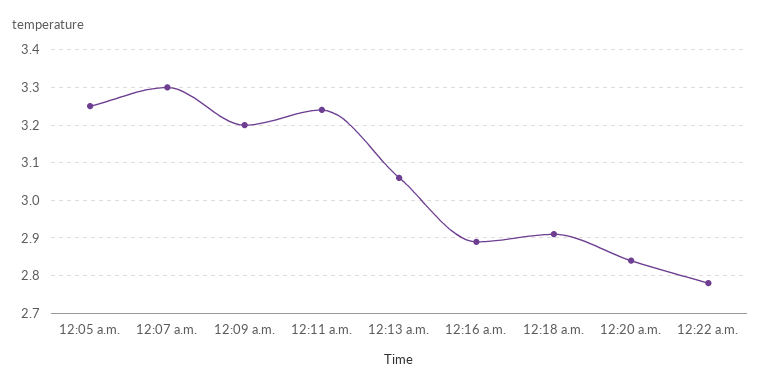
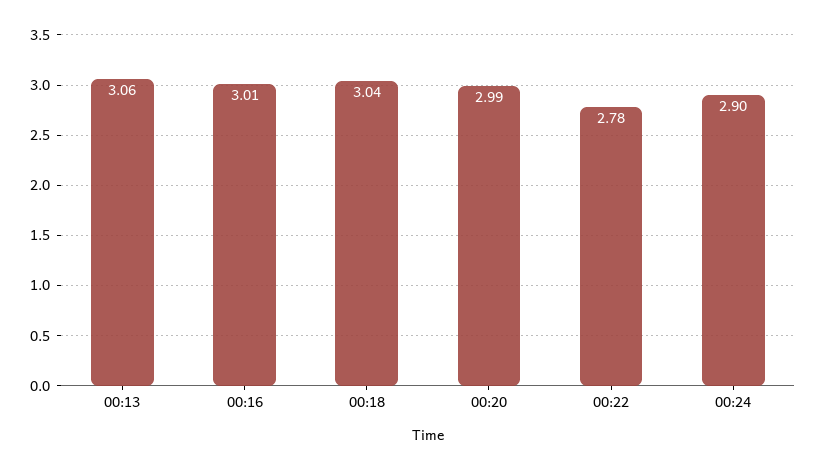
12:05 a.m.: 3.25 -> none
12:07 a.m.: 3.3 -> none
12:09 a.m.: 3.2 -> none
12:11 a.m.: 3.25 -> none
12:16 a.m.: 2.9 -> 3.01
12:18 a.m.: 2.9 -> 3.04
12:20 a.m.: 2.85 -> 2.99
00:24: none -> 2.9

